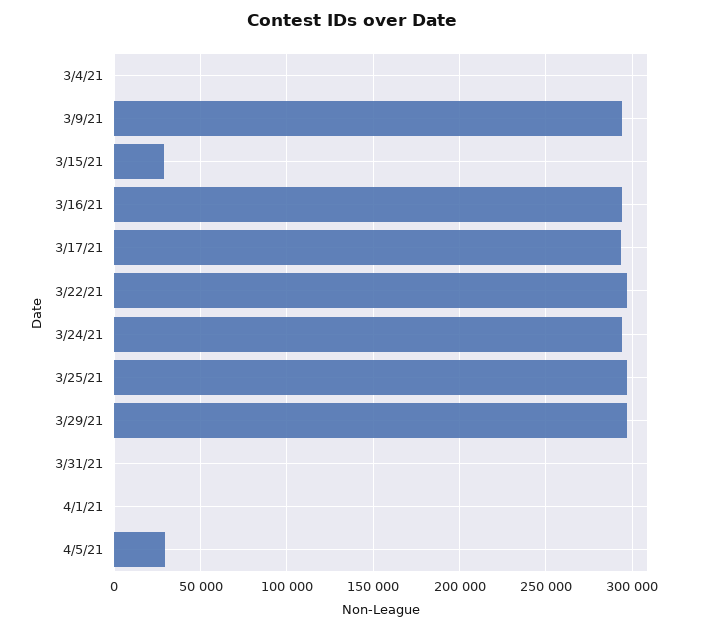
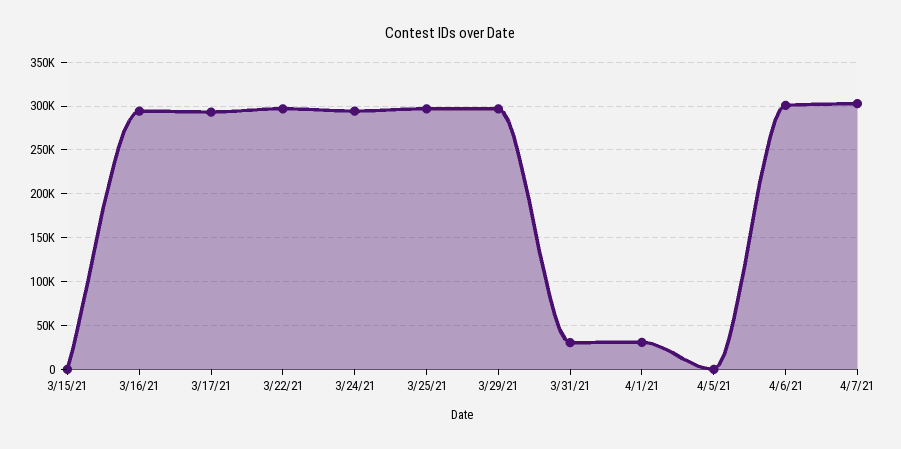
3/4/21: 0 -> none
3/9/21: 295000 -> none
3/15/21: 30000 -> 0
3/31/21: 0 -> 30000
4/1/21: 0 -> 30000
4/5/21: 30000 -> 0
4/6/21: none -> 300000
4/7/21: none -> 300000

